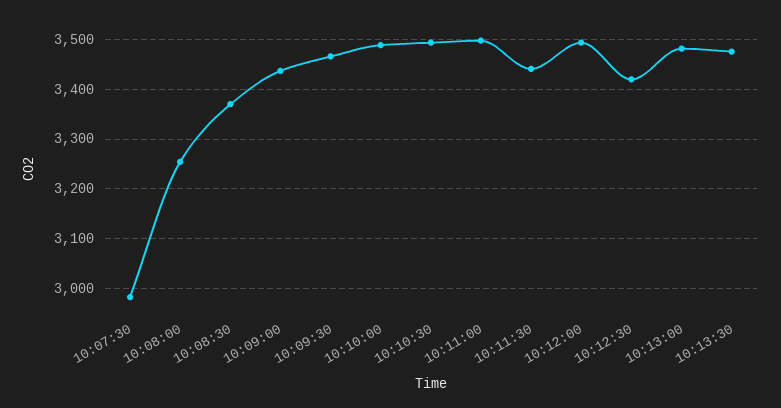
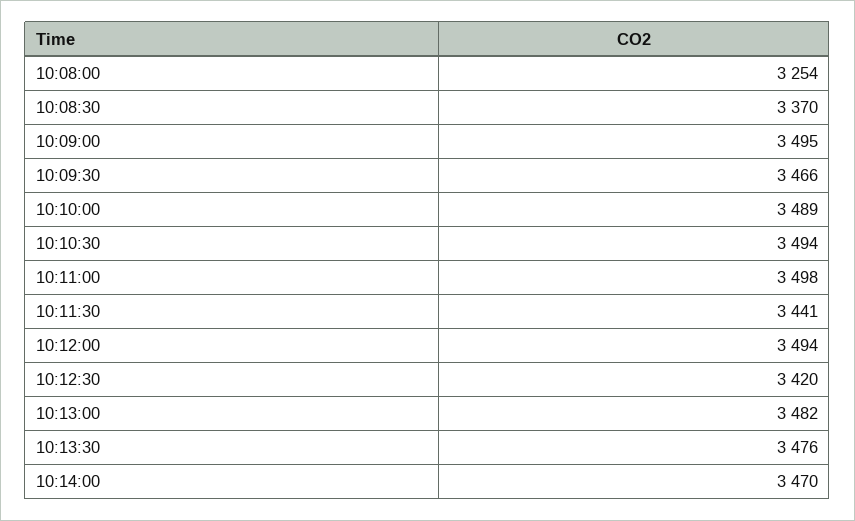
10:07:30: 2980 -> none
10:09:00: 3440 -> 3495
10:14:00: none -> 3470

